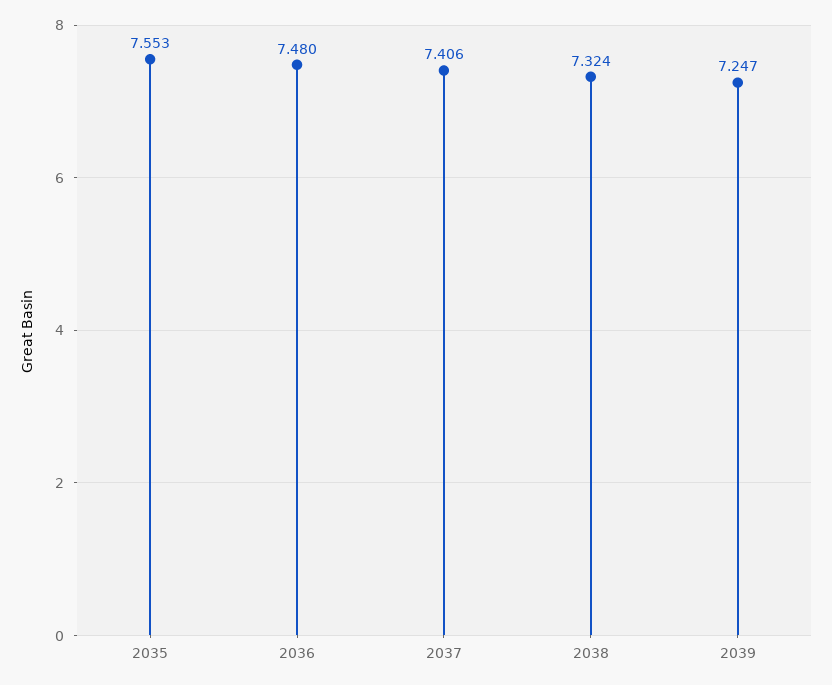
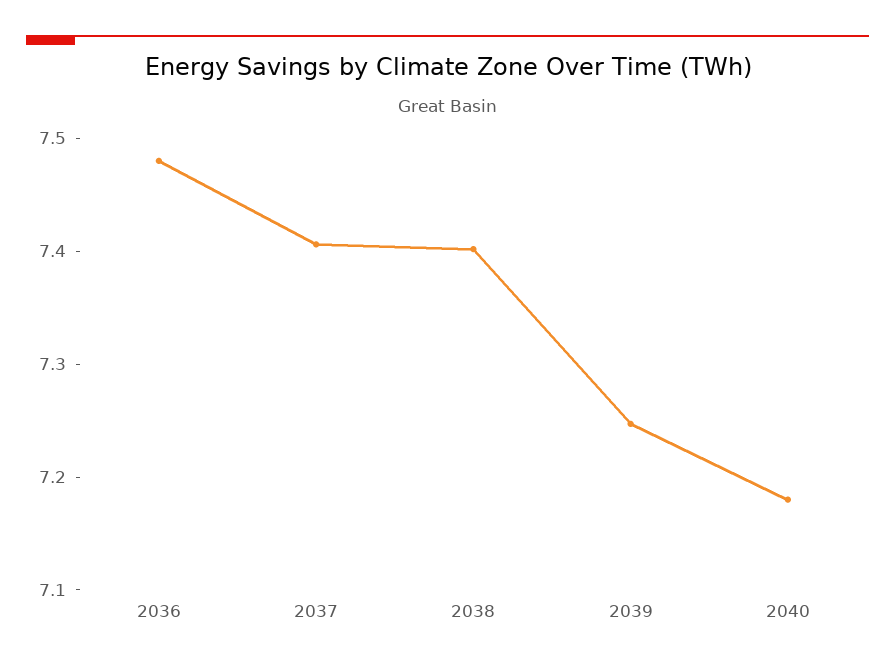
2035: 7.553 -> none
2038: 7.324 -> 7.4
2040: none -> 7.18

